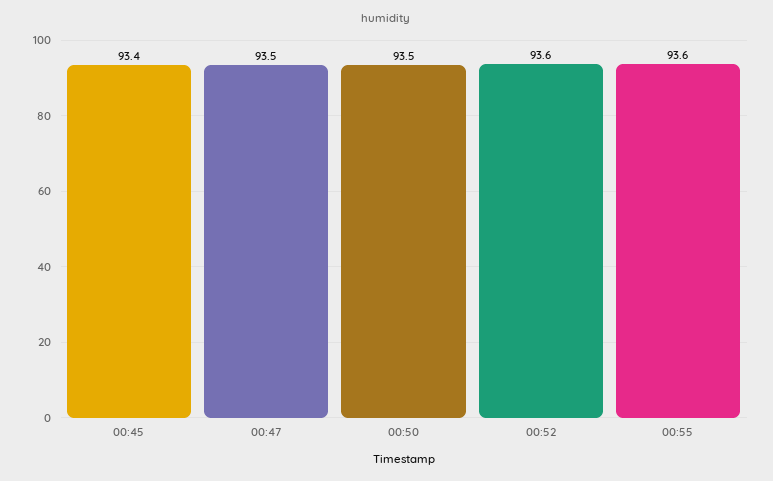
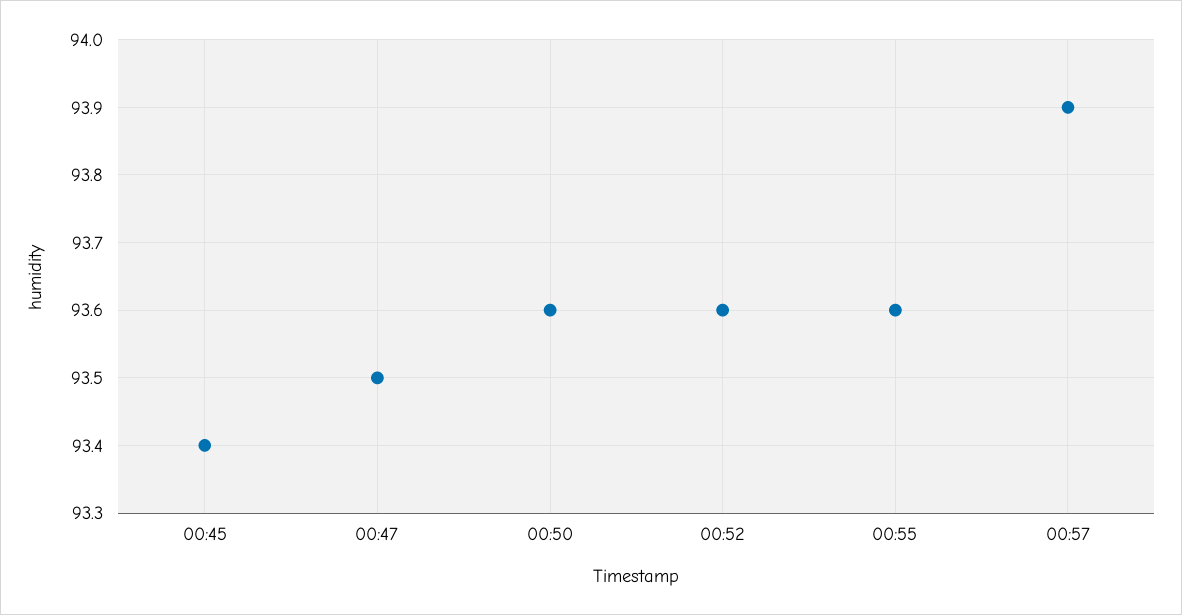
00:50: 93.5 -> 93.6
00:57: none -> 93.9

